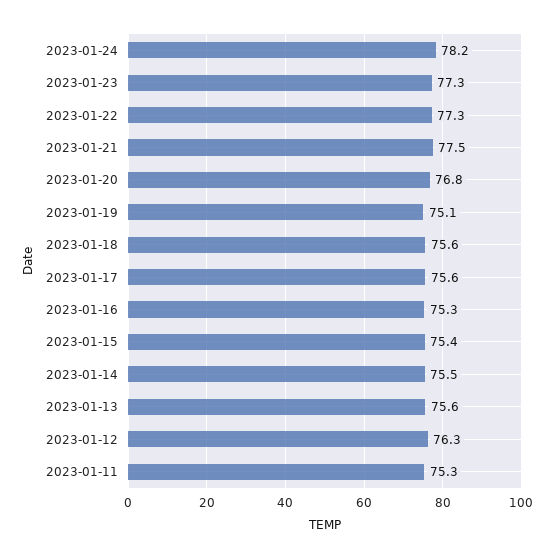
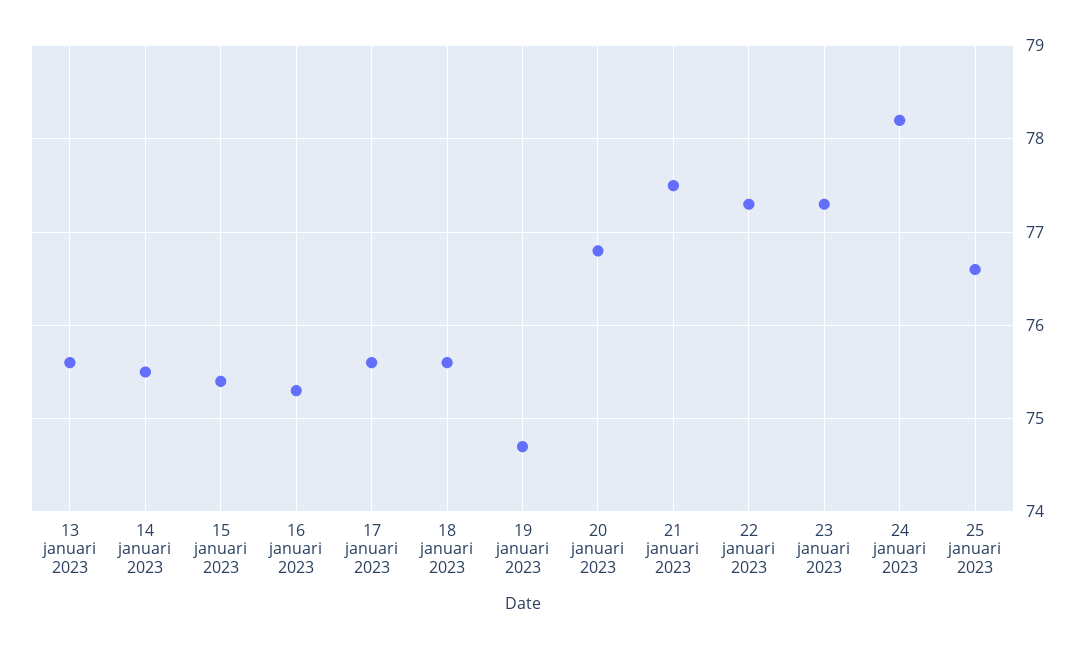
2023-01-19: 75.1 -> 74.7
2023-01-12: 76.3 -> none
2023-01-11: 75.3 -> none
25 januari 2023: none -> 76.6

